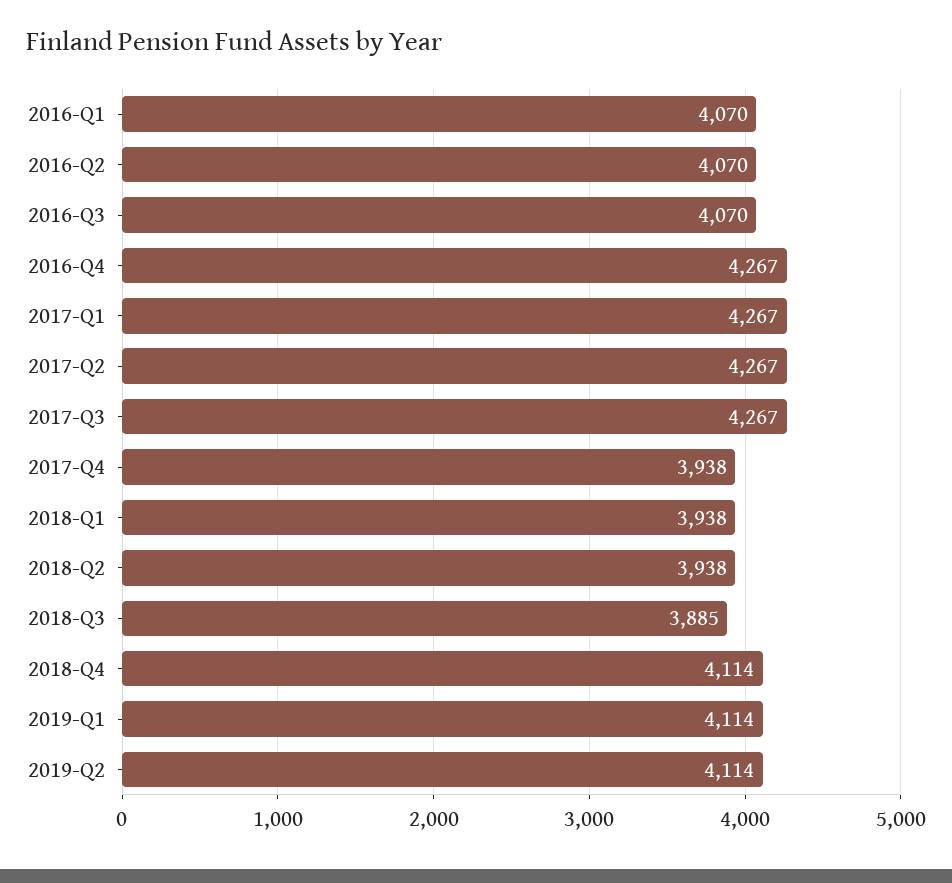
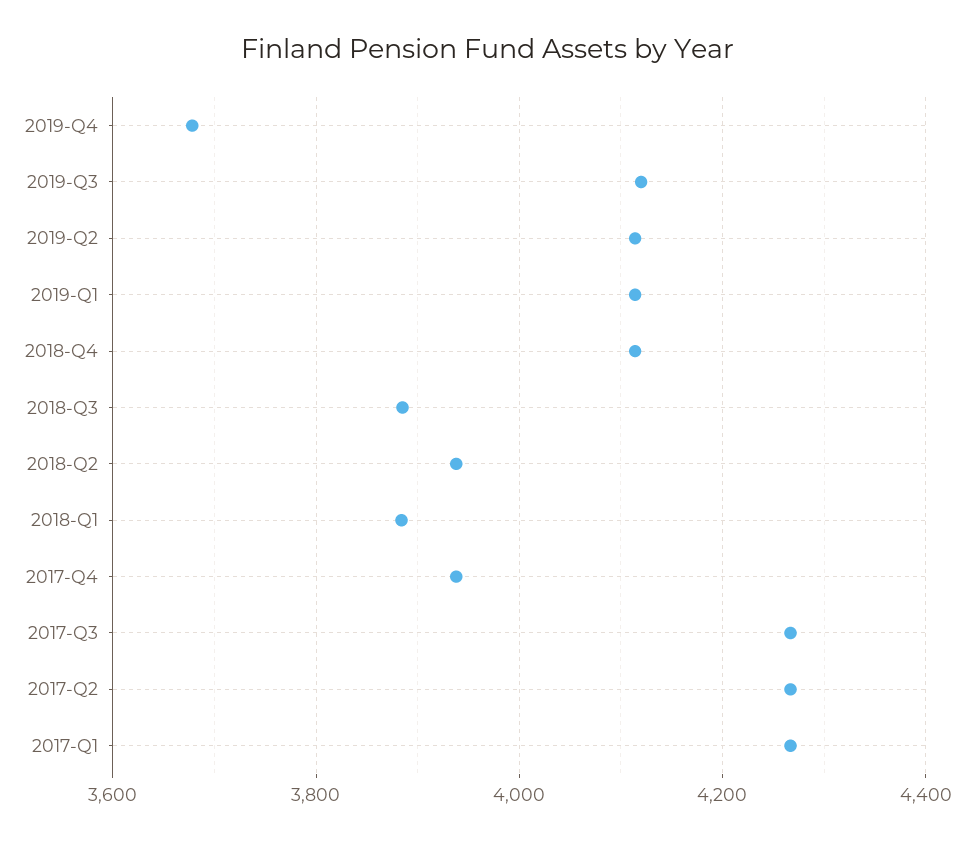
2016-Q1: 4070 -> none
2016-Q2: 4070 -> none
2016-Q3: 4070 -> none
2016-Q4: 4267 -> none
2018-Q1: 3938 -> 3880
2019-Q4: none -> 3680
2019-Q3: none -> 4120

